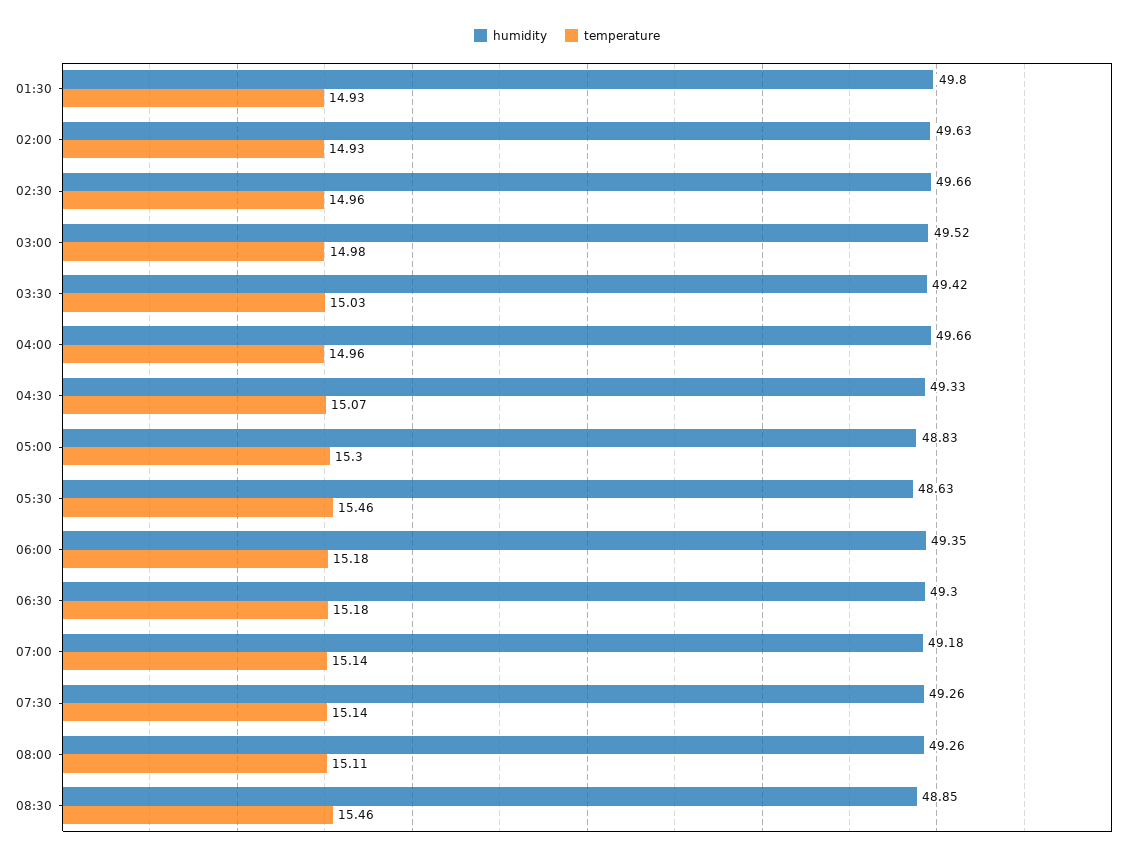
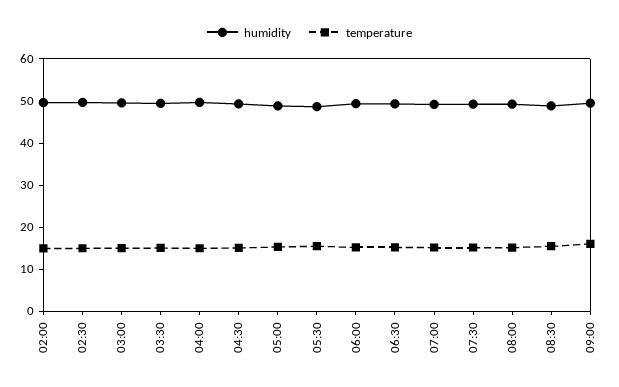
humidity, 01:30: 49.8 -> none
temperature, 01:30: 14.93 -> none
humidity, 09:00: none -> 50
temperature, 09:00: none -> 16

